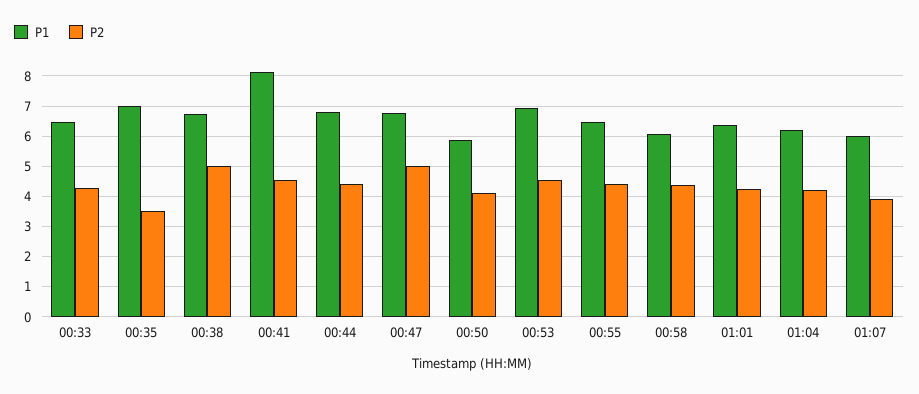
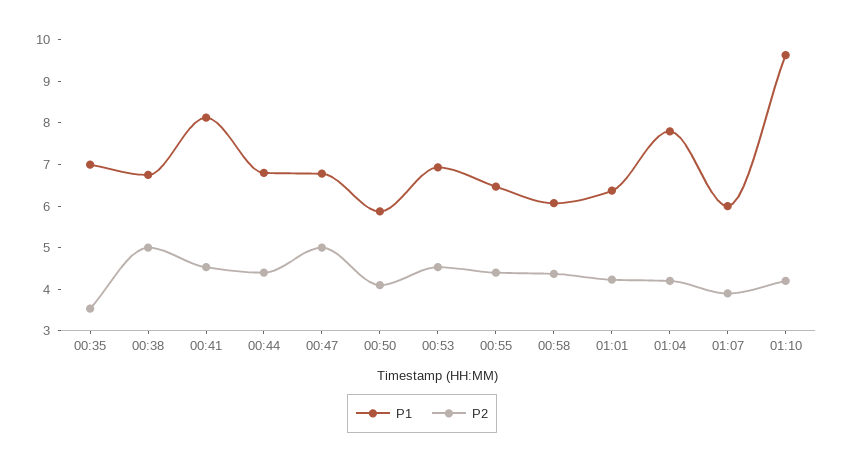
P1, 00:33: 6.4 -> none
P2, 00:33: 4.2 -> none
P1, 01:04: 6.2 -> 7.8
P1, 01:10: none -> 9.6
P2, 01:10: none -> 4.2

